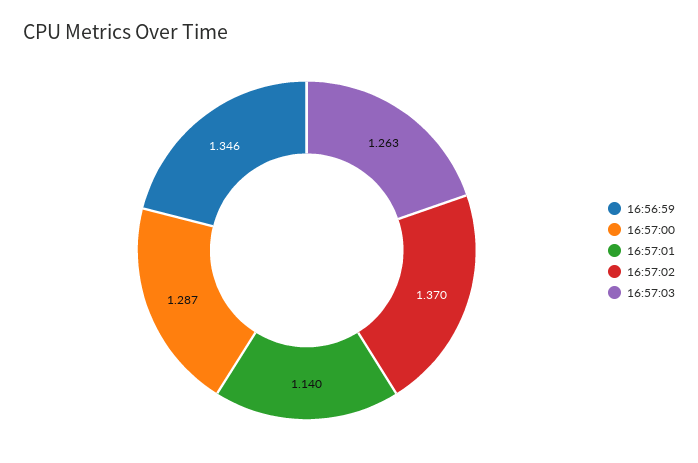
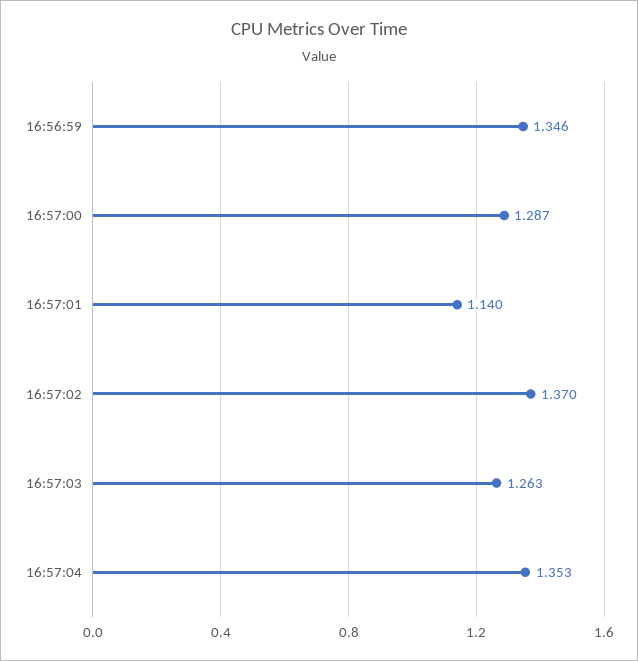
16:57:04: none -> 1.353

